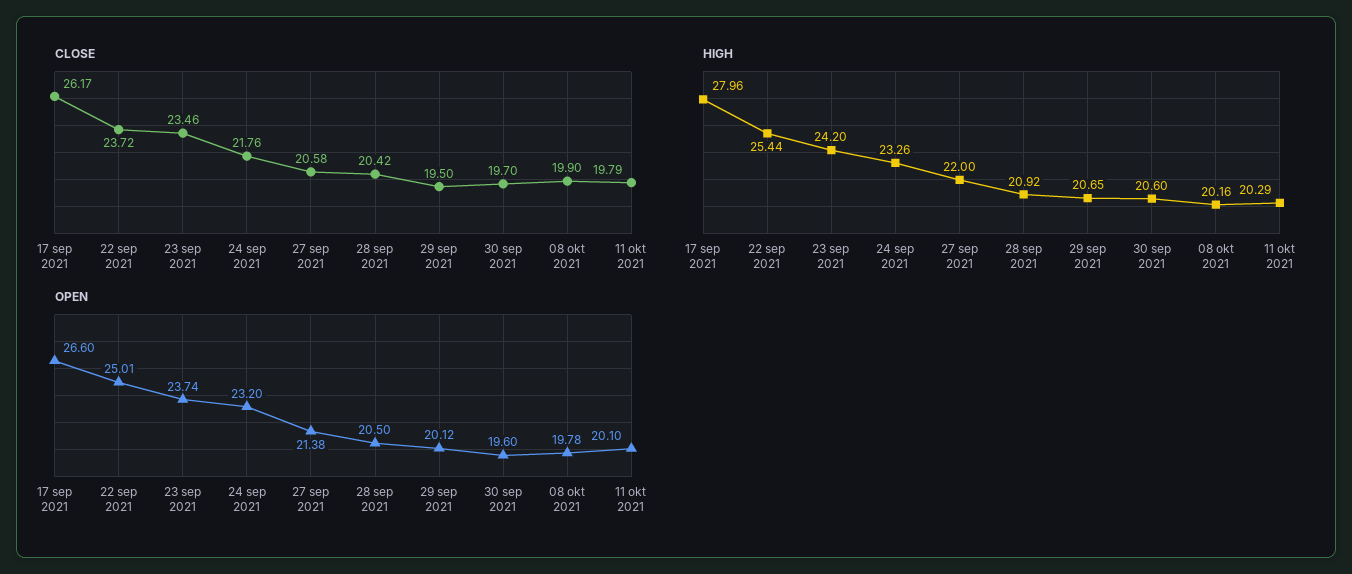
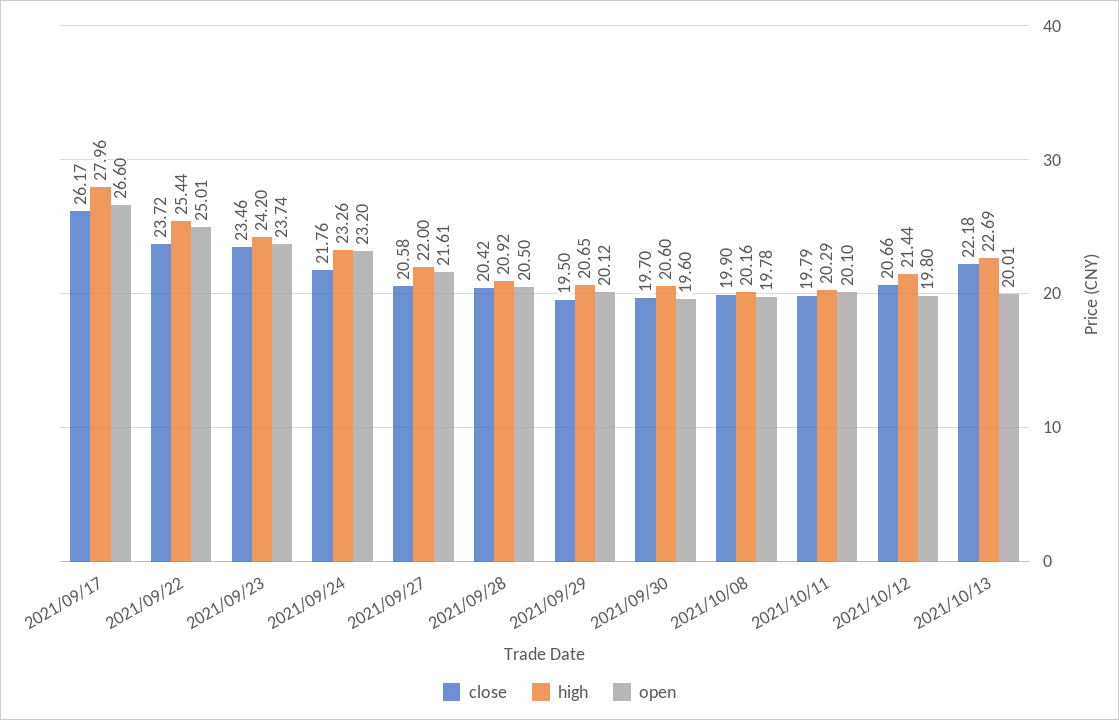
OPEN, 27 sep 2021: 21.38 -> 21.61
CLOSE, 2021/10/12: none -> 20.66
HIGH, 2021/10/12: none -> 21.44
OPEN, 2021/10/12: none -> 19.8
CLOSE, 2021/10/13: none -> 22.18
HIGH, 2021/10/13: none -> 22.69
OPEN, 2021/10/13: none -> 20.01

